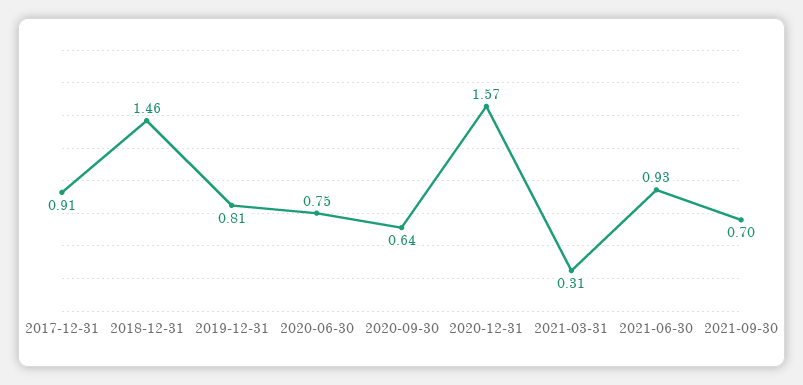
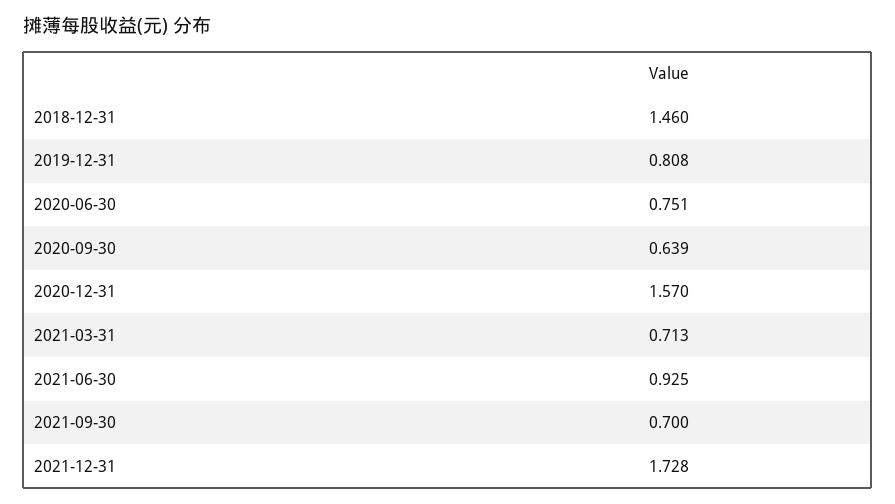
2017-12-31: 0.91 -> none
2021-03-31: 0.31 -> 0.713
2021-12-31: none -> 1.728

